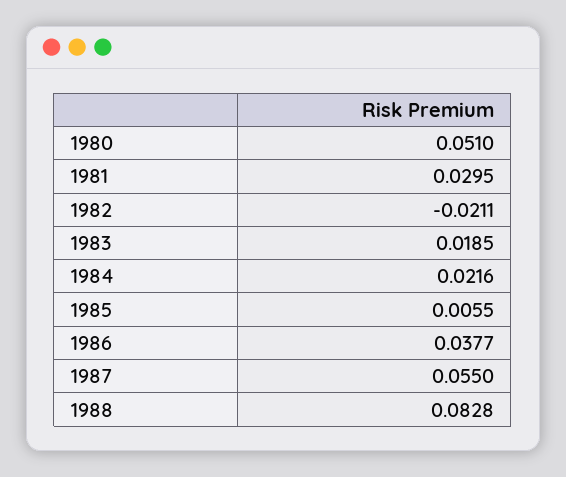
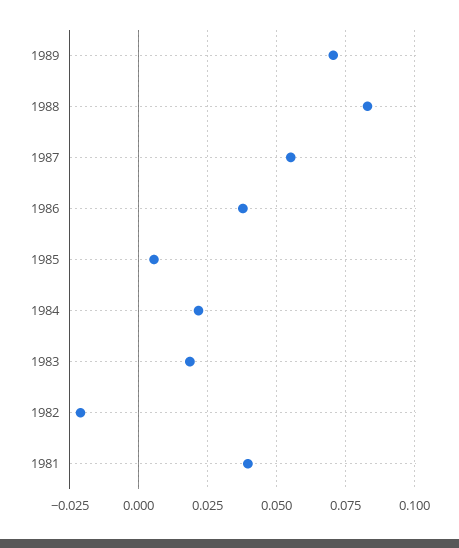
1980: 0.051 -> none
1981: 0.0295 -> 0.04
1989: none -> 0.07

